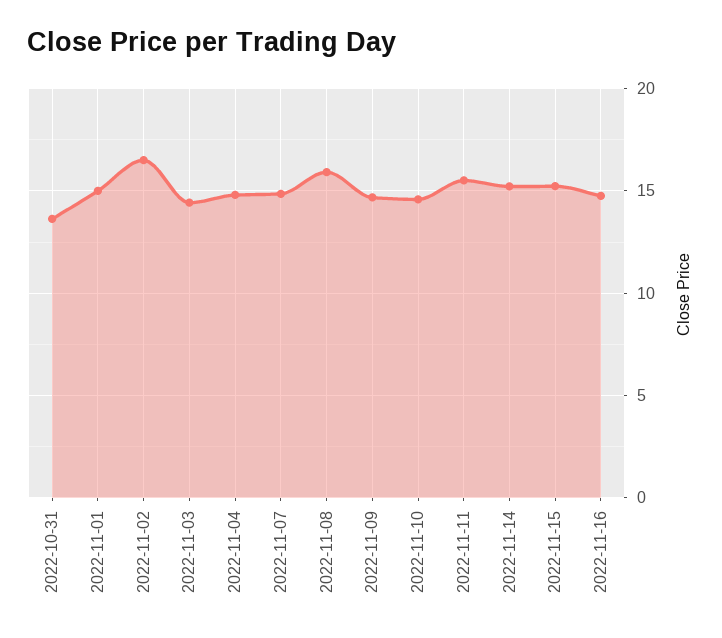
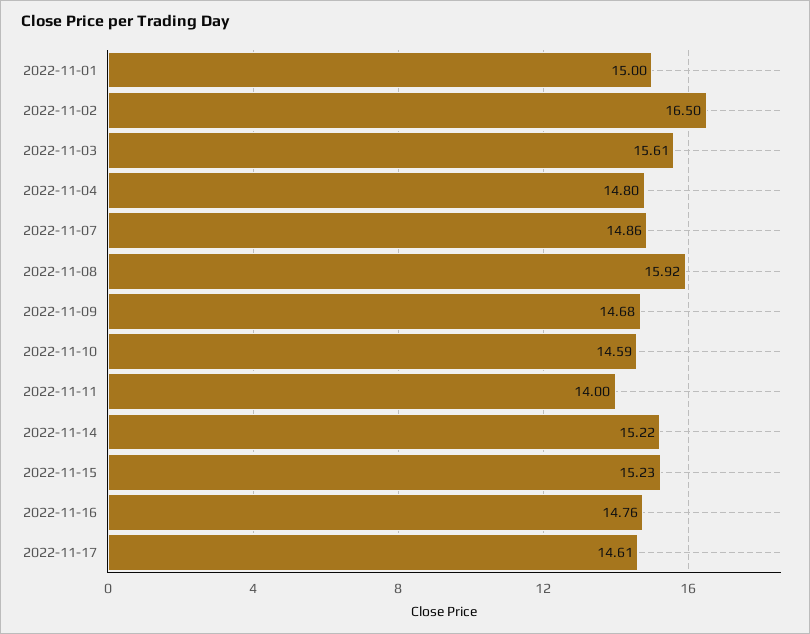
2022-10-31: 13.5 -> none
2022-11-03: 14.5 -> 15.61
2022-11-11: 15.5 -> 14
2022-11-17: none -> 14.61

